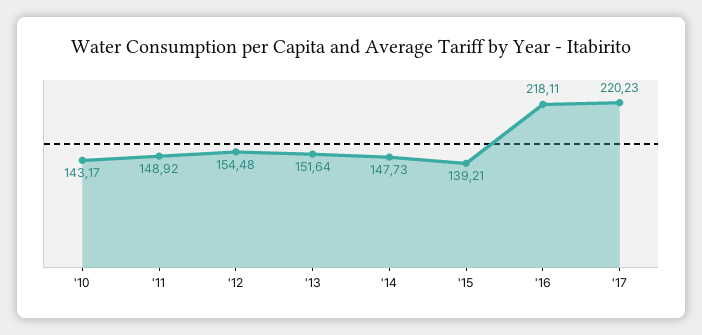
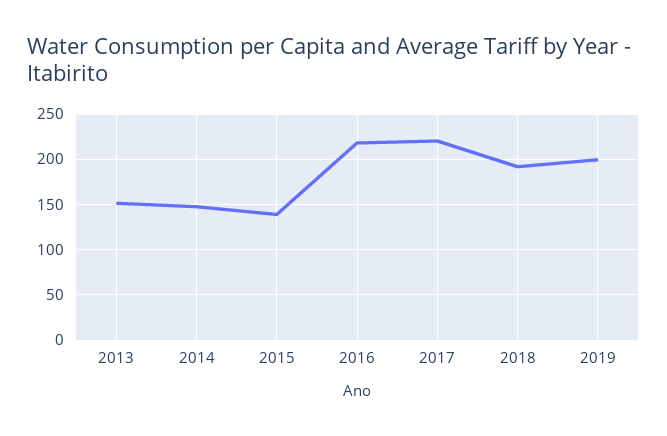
'10: 143.17 -> none
'11: 148.92 -> none
'12: 154.48 -> none
2018: none -> 190
2019: none -> 200

